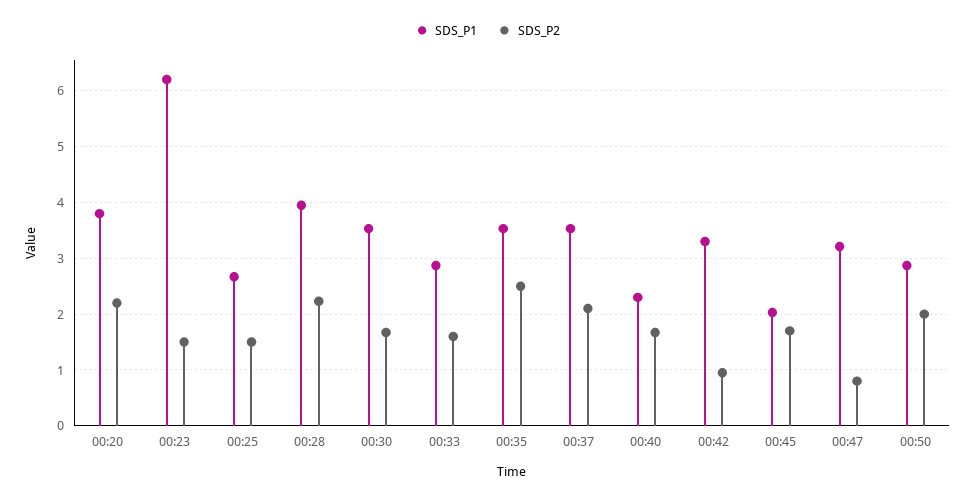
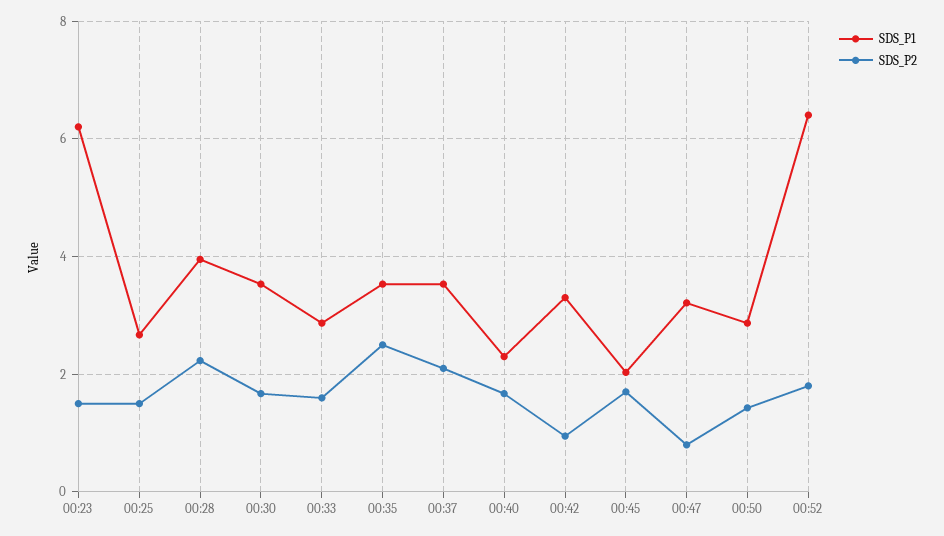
SDS_P1, 00:20: 3.8 -> none
SDS_P2, 00:20: 2.2 -> none
SDS_P2, 00:50: 2 -> 1.4
SDS_P1, 00:52: none -> 6.4
SDS_P2, 00:52: none -> 1.8

